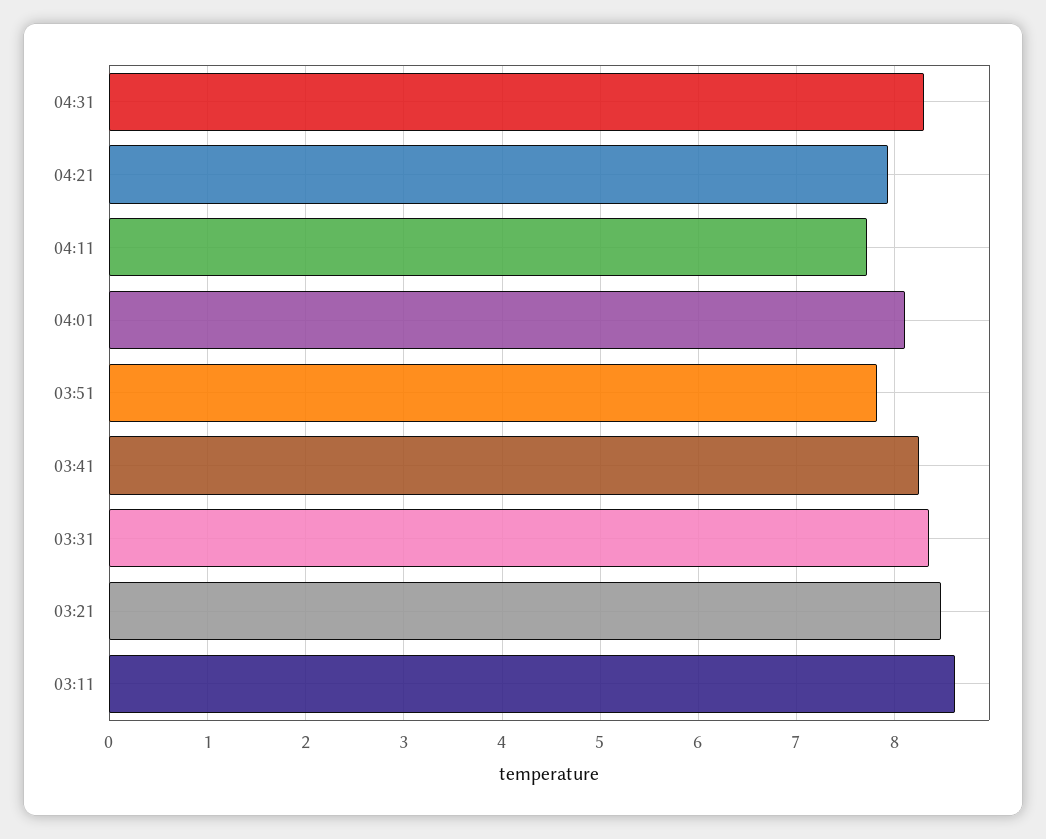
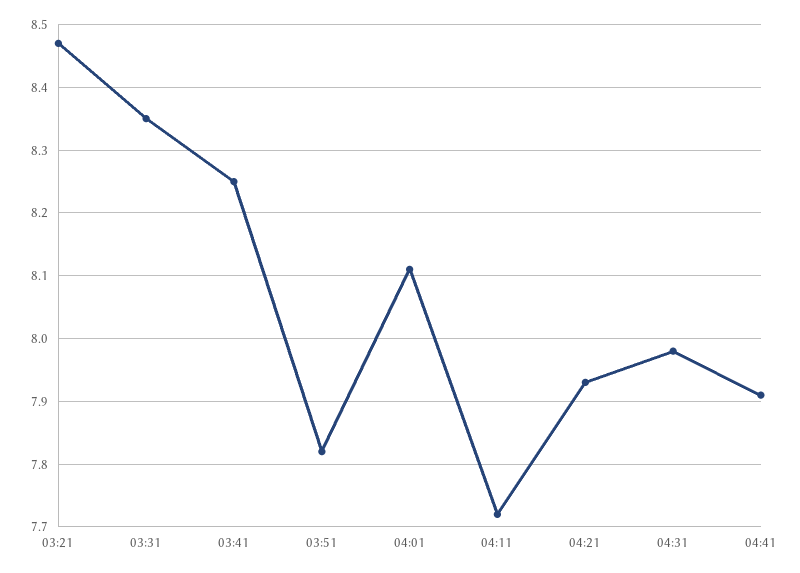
04:31: 8.3 -> 7.98
03:11: 8.6 -> none
04:41: none -> 7.91

